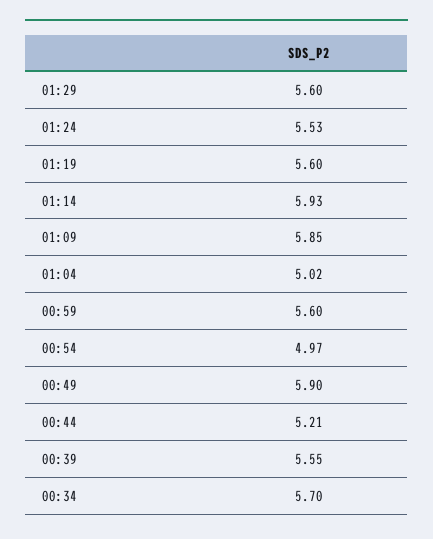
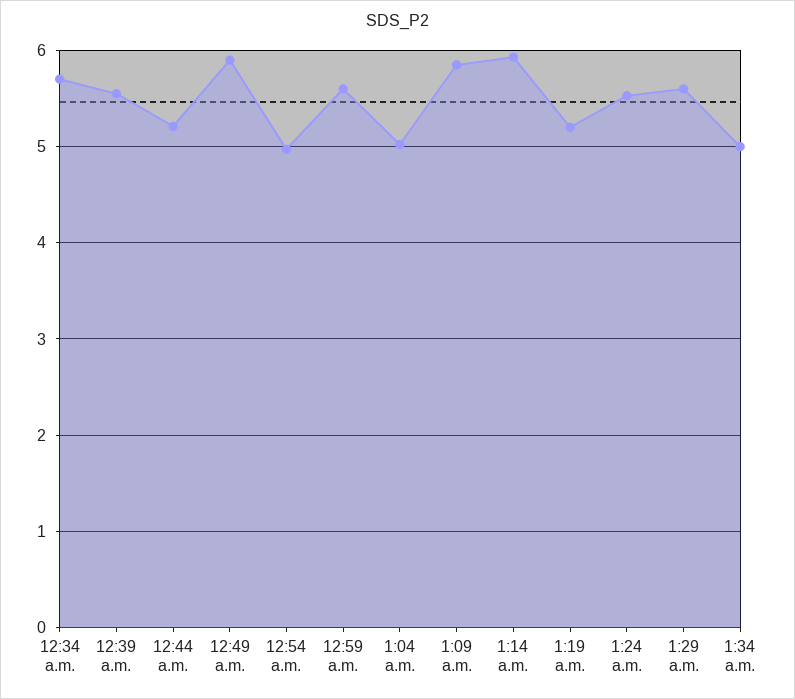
01:19: 5.6 -> 5.2
1:34 a.m.: none -> 5

